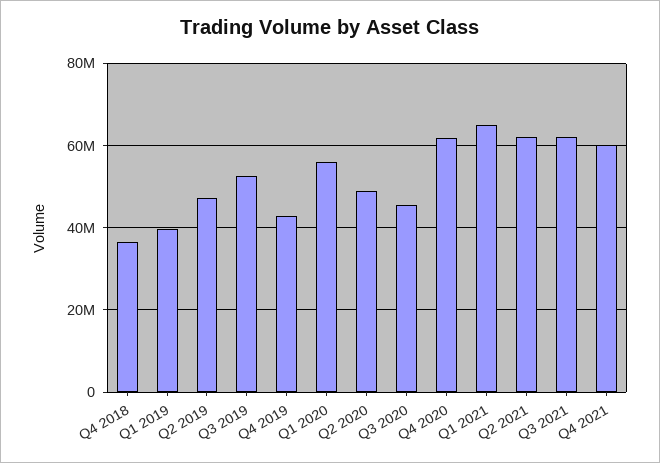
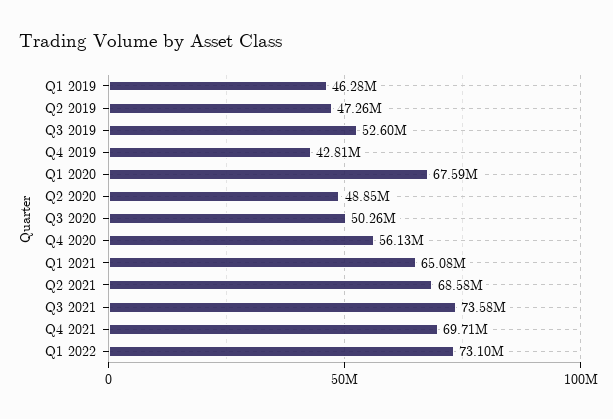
Q4 2018: 36000000 -> none
Q1 2019: 40000000 -> 46280000
Q1 2020: 56000000 -> 67590000
Q3 2020: 46000000 -> 50260000
Q4 2020: 62000000 -> 56130000
Q2 2021: 62000000 -> 68580000
Q3 2021: 62000000 -> 73580000
Q4 2021: 60000000 -> 69710000
Q1 2022: none -> 73100000

